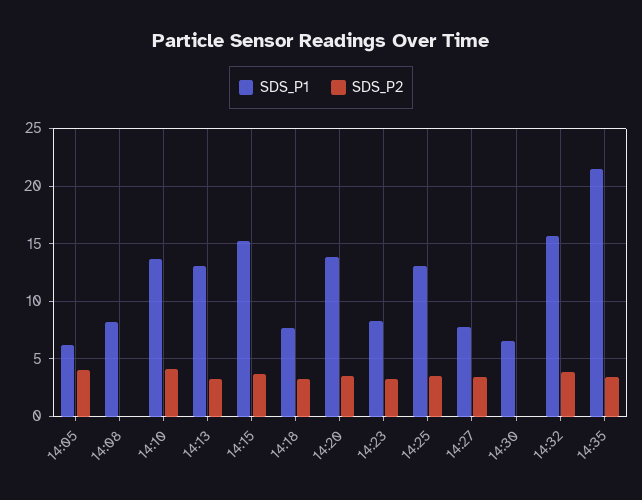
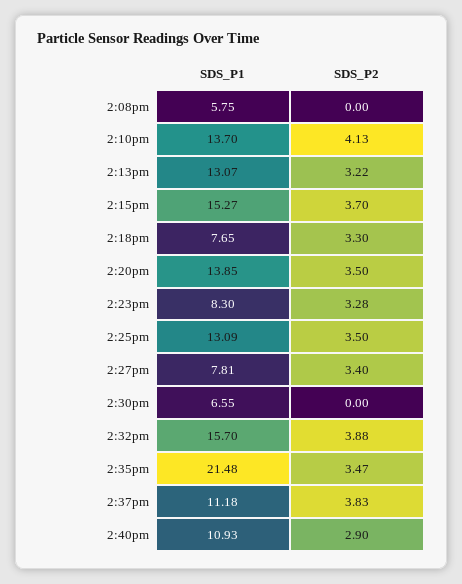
SDS_P1, 14:05: 6 -> none
SDS_P2, 14:05: 4 -> none
SDS_P1, 14:08: 8 -> 5.75
SDS_P1, 2:37pm: none -> 11.18
SDS_P2, 2:37pm: none -> 3.83
SDS_P1, 2:40pm: none -> 10.93
SDS_P2, 2:40pm: none -> 2.9

